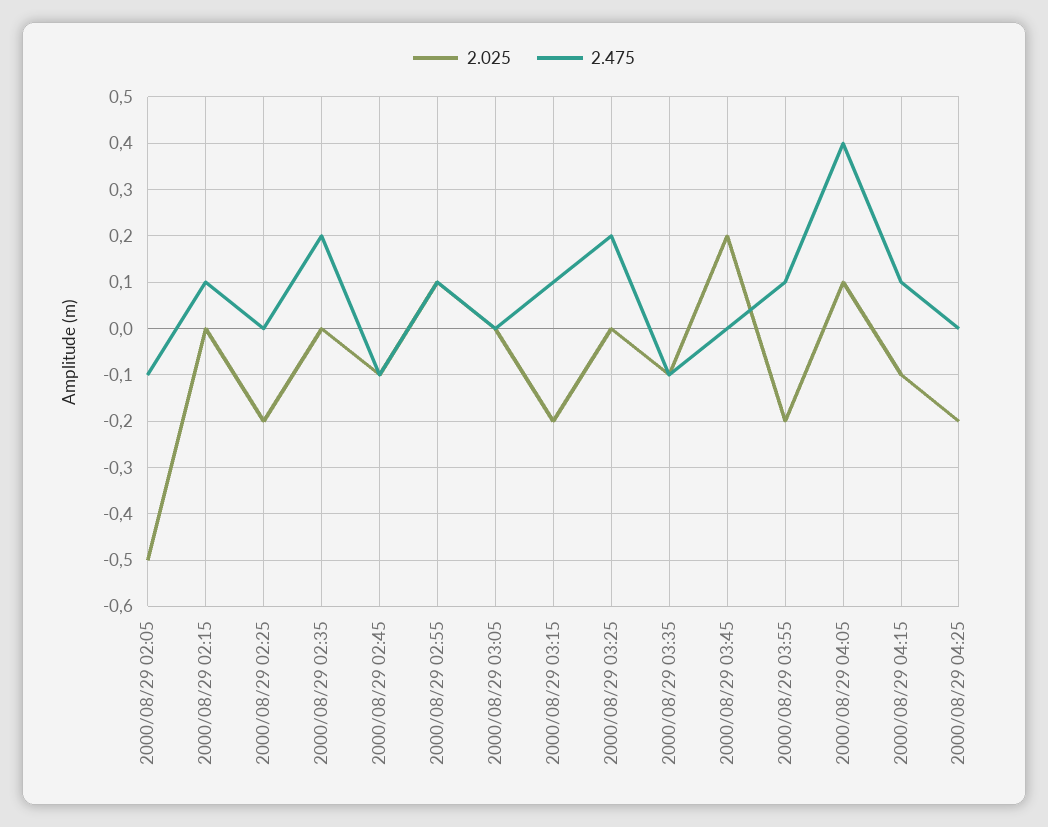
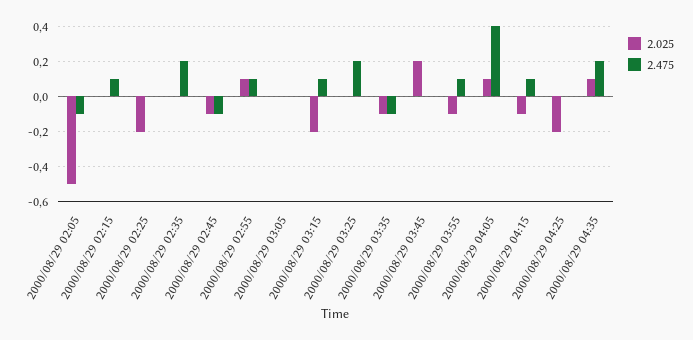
2.025, 2000/08/29 03:55: -0.2 -> -0.1
2.025, 2000/08/29 04:35: none -> 0.1
2.475, 2000/08/29 04:35: none -> 0.2

